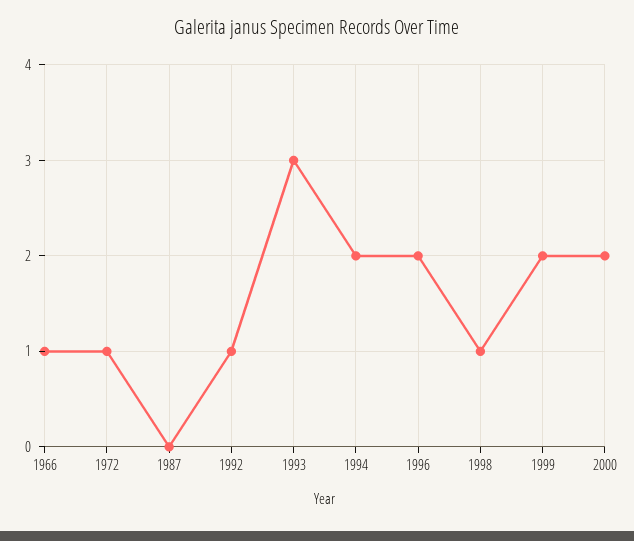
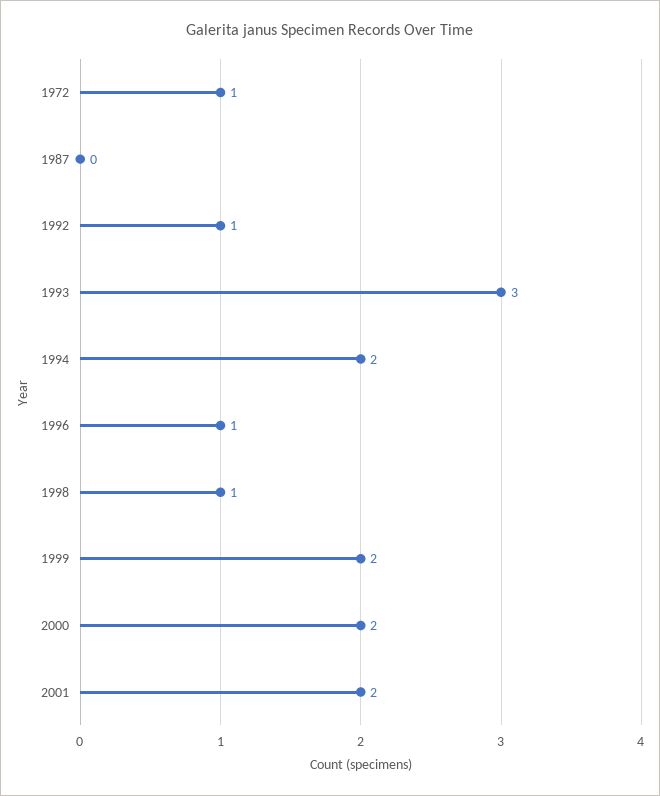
1966: 1 -> none
1996: 2 -> 1
2001: none -> 2

